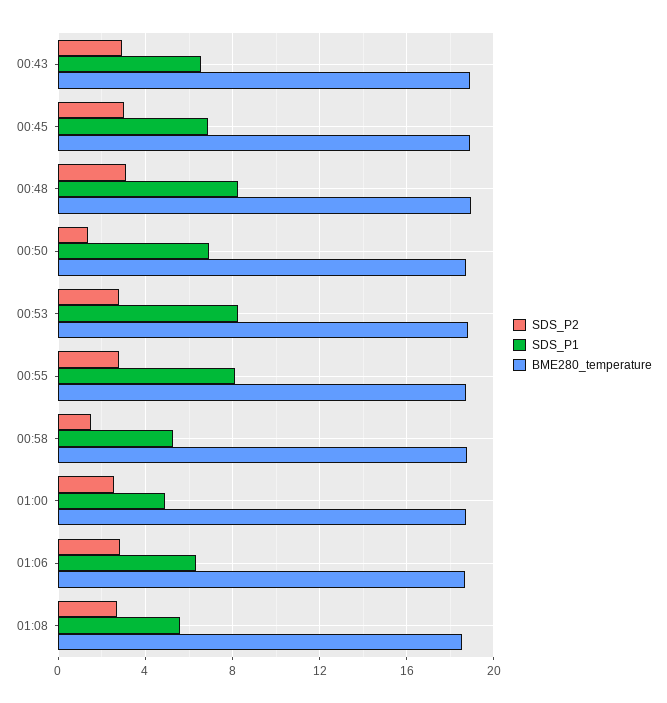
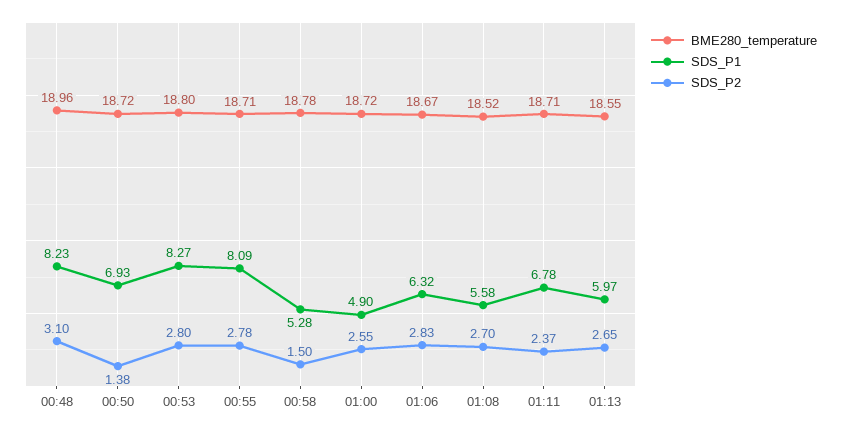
SDS_P2, 00:43: 3 -> none
SDS_P1, 00:43: 6.5 -> none
BME280_temperature, 00:43: 19 -> none
SDS_P2, 00:45: 3 -> none
SDS_P1, 00:45: 7 -> none
BME280_temperature, 00:45: 19 -> none
BME280_temperature, 01:11: none -> 18.71
SDS_P1, 01:11: none -> 6.78
SDS_P2, 01:11: none -> 2.37
BME280_temperature, 01:13: none -> 18.55
SDS_P1, 01:13: none -> 5.97
SDS_P2, 01:13: none -> 2.65

